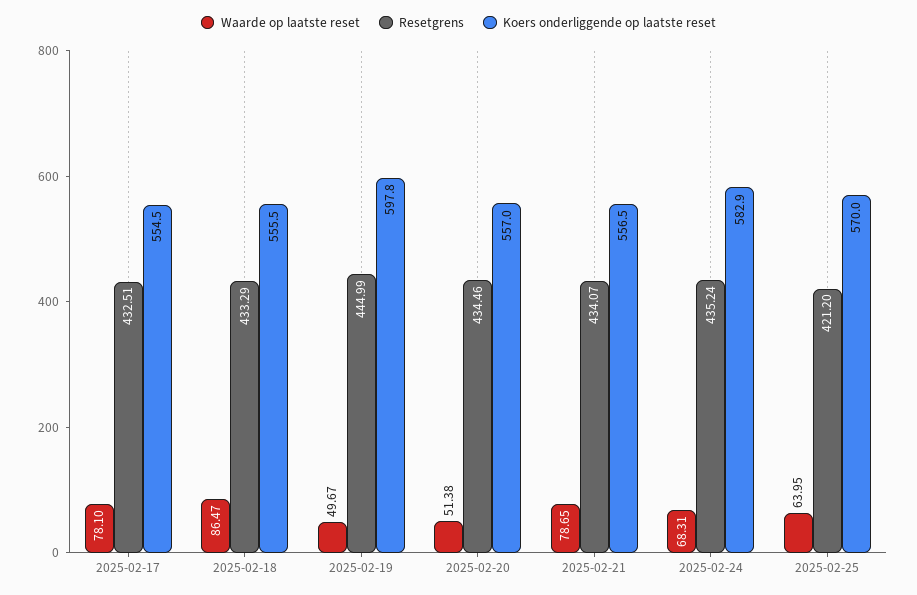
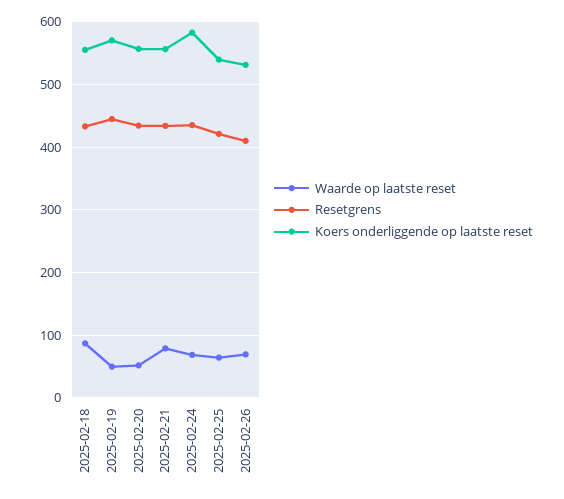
Waarde op laatste reset, 2025-02-17: 78.1 -> none
Resetgrens, 2025-02-17: 432.51 -> none
Koers onderliggende op laatste reset, 2025-02-17: 554.5 -> none
Koers onderliggende op laatste reset, 2025-02-19: 597.8 -> 570
Koers onderliggende op laatste reset, 2025-02-25: 570 -> 540
Waarde op laatste reset, 2025-02-26: none -> 70
Resetgrens, 2025-02-26: none -> 410
Koers onderliggende op laatste reset, 2025-02-26: none -> 530

